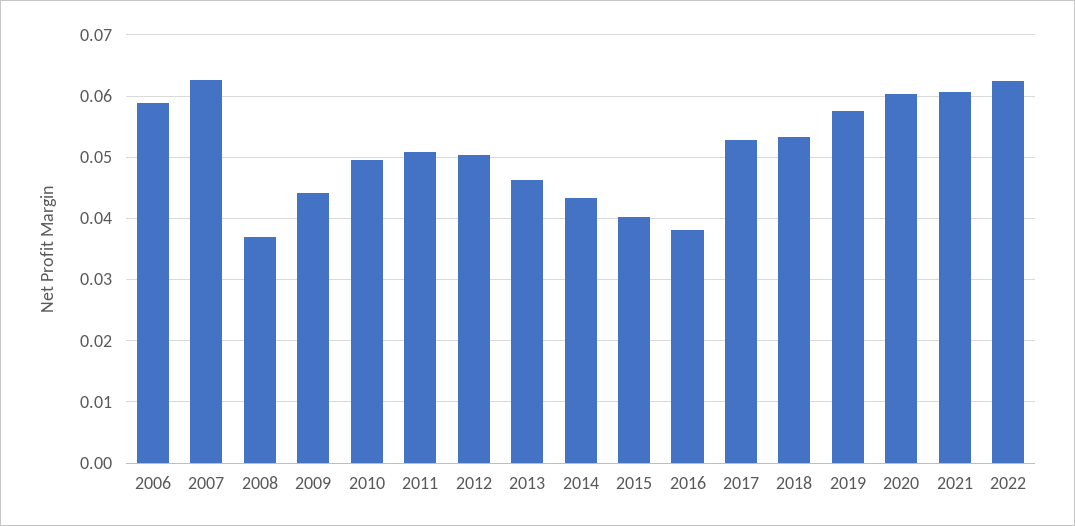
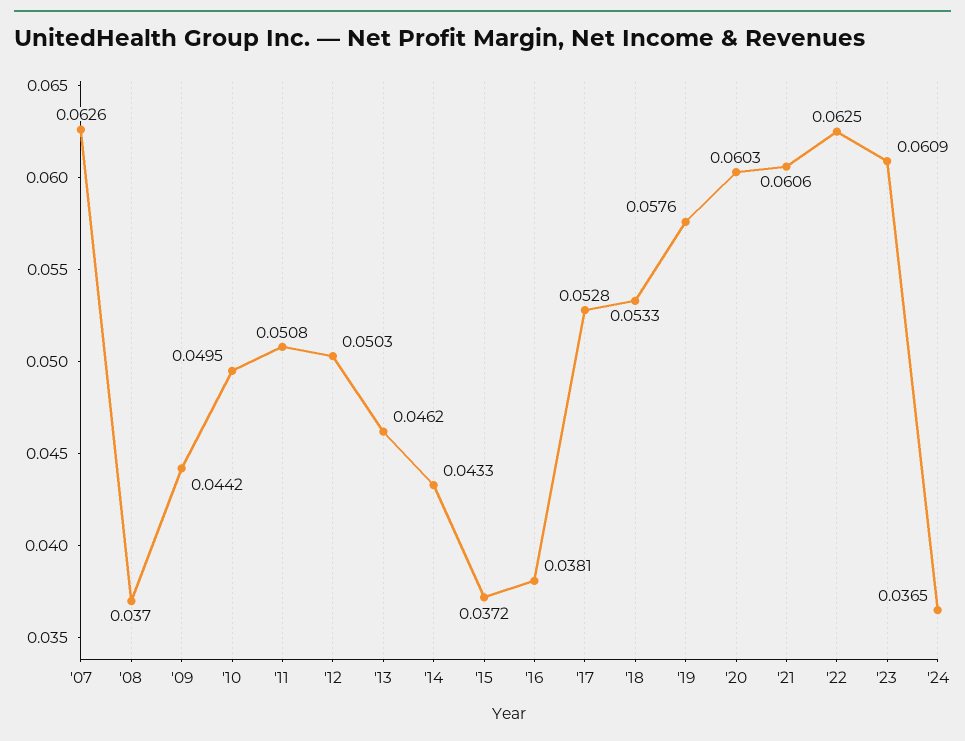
2006: 0.059 -> none
2015: 0.04 -> 0.0372
'23: none -> 0.0609
'24: none -> 0.0365

